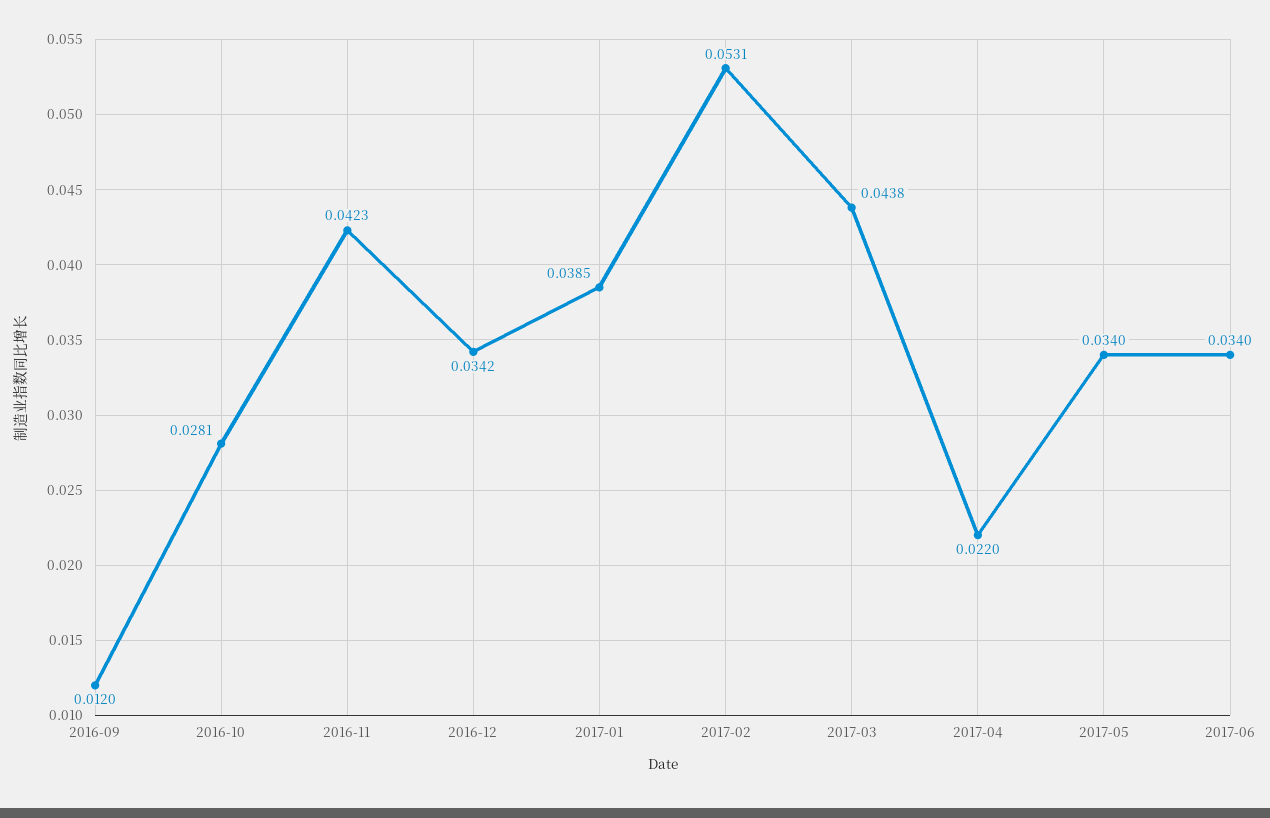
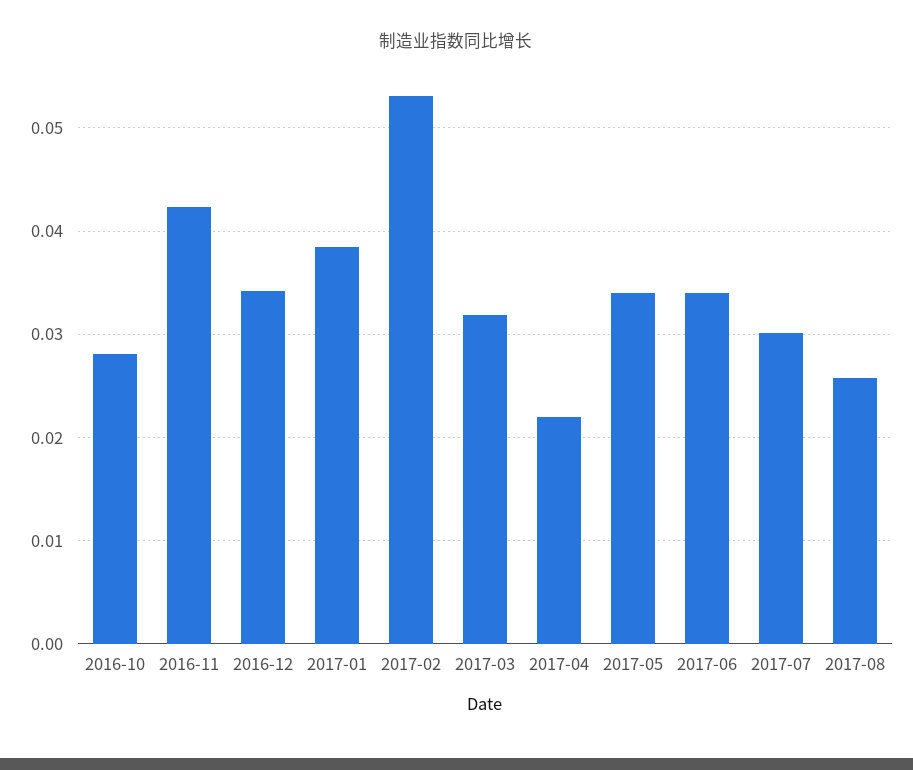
2016-09: 0.012 -> none
2017-03: 0.0438 -> 0.032
2017-07: none -> 0.03
2017-08: none -> 0.026

